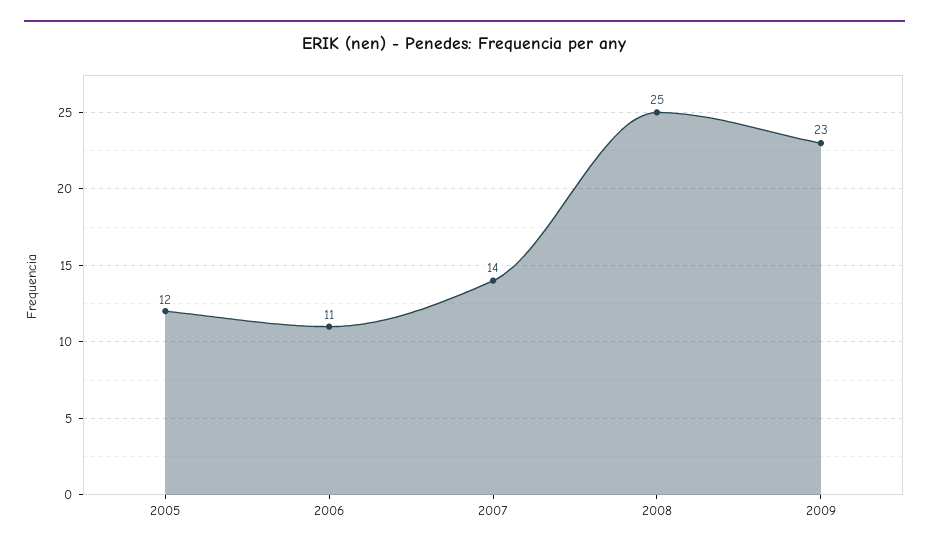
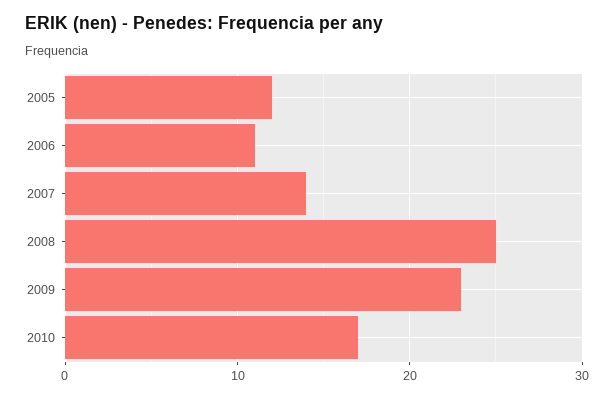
2010: none -> 17

